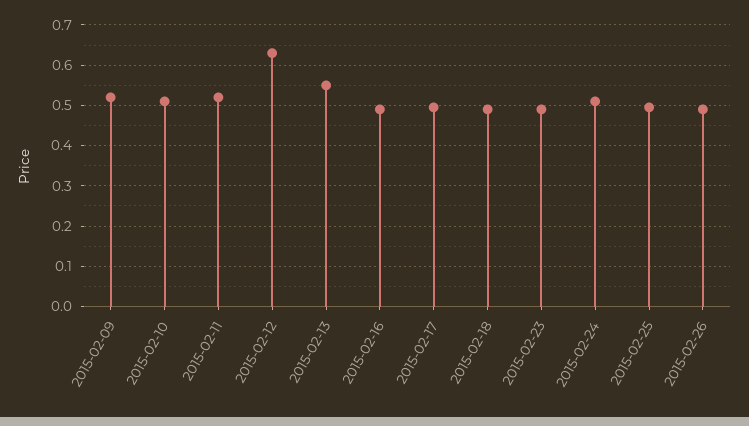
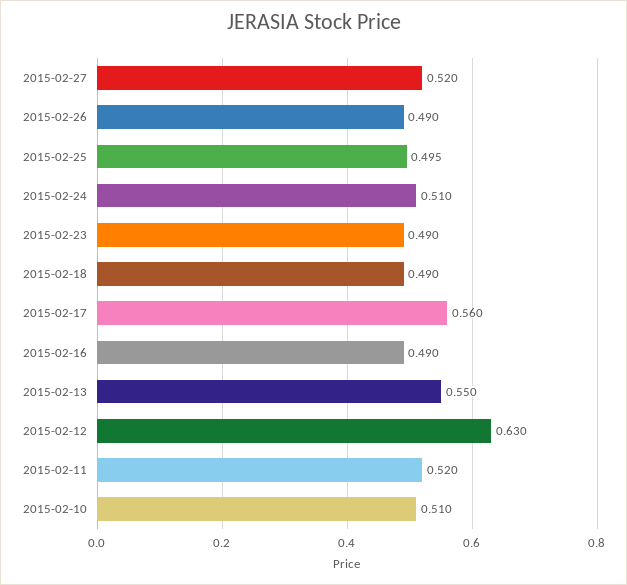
2015-02-09: 0.52 -> none
2015-02-17: 0.5 -> 0.56
2015-02-27: none -> 0.52

